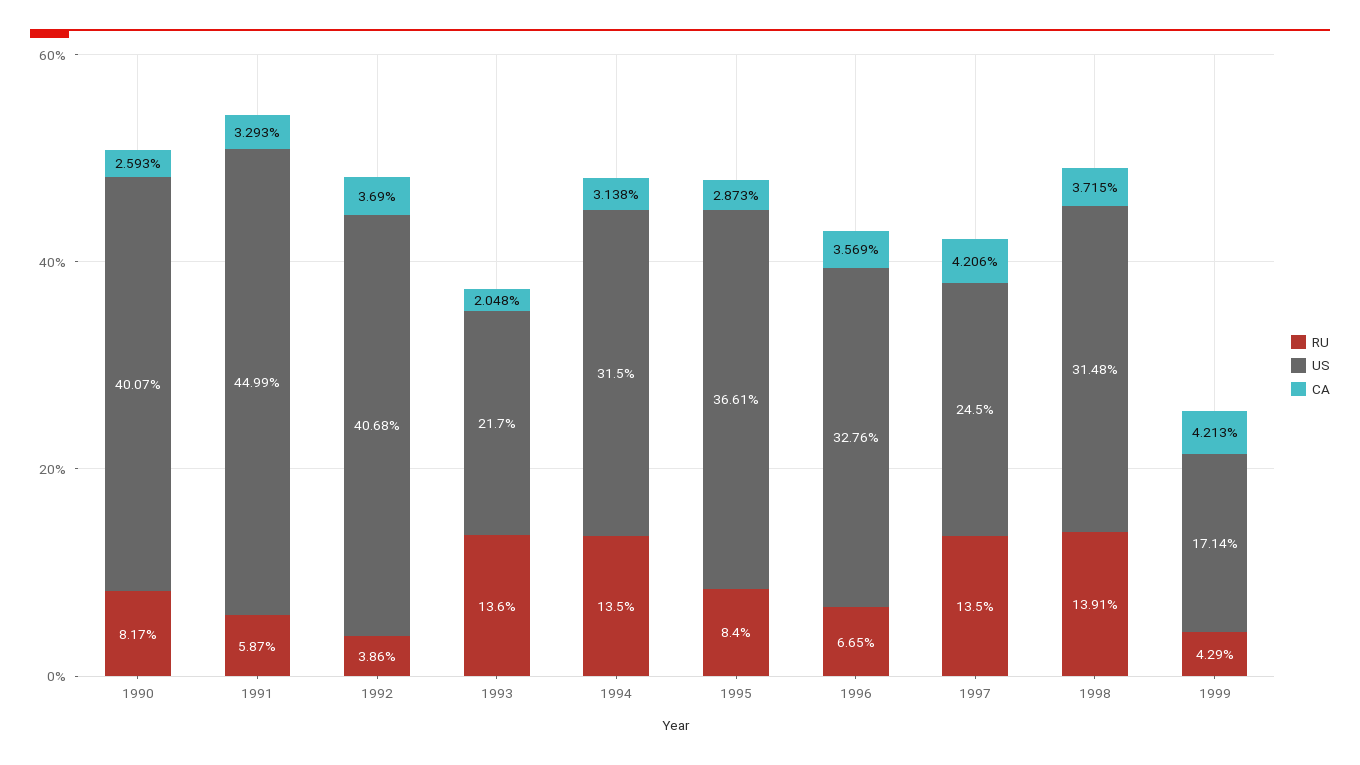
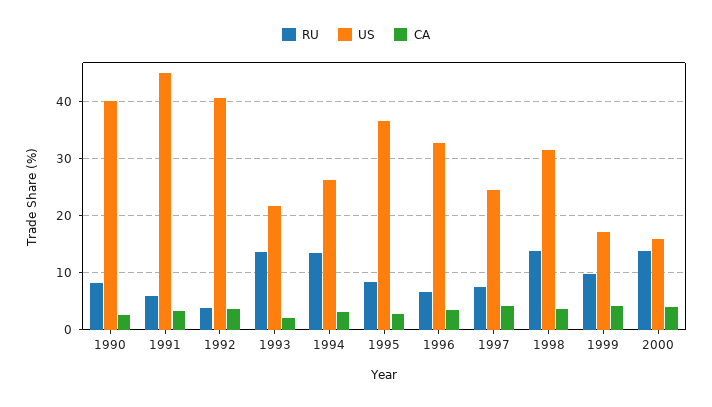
US, 1994: 31.5 -> 26
RU, 1997: 13.5 -> 8
RU, 1999: 4.29 -> 10
RU, 2000: none -> 14
US, 2000: none -> 16
CA, 2000: none -> 4

